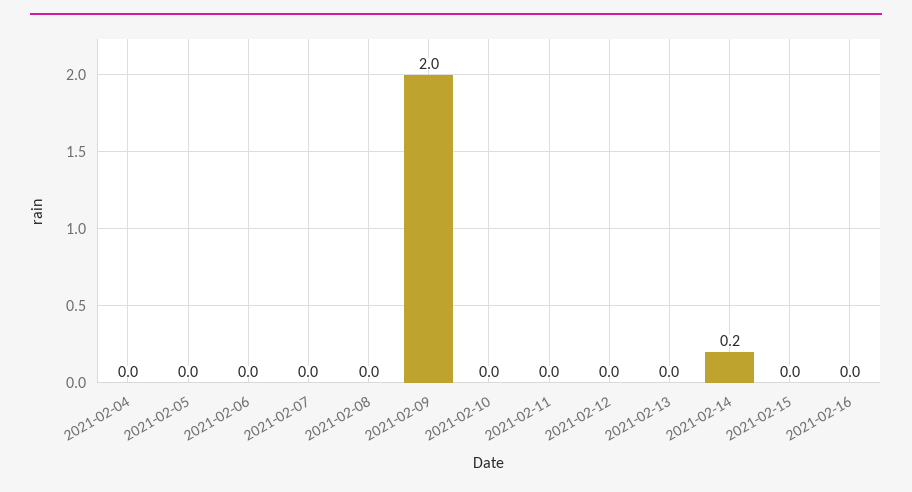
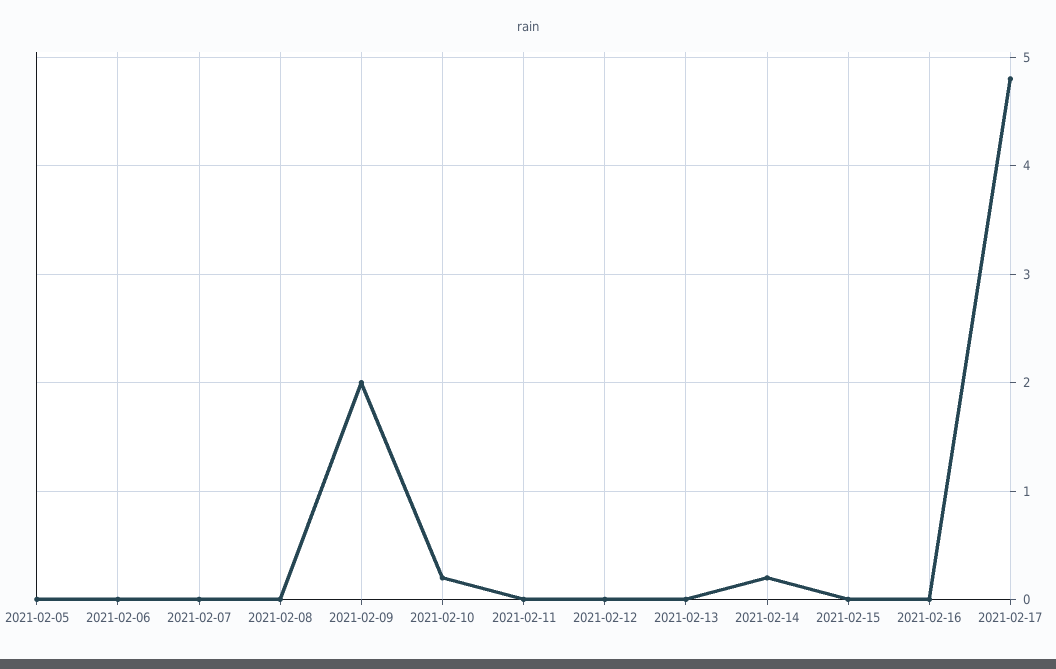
2021-02-04: 0 -> none
2021-02-10: 0 -> 0.2
2021-02-17: none -> 4.8

